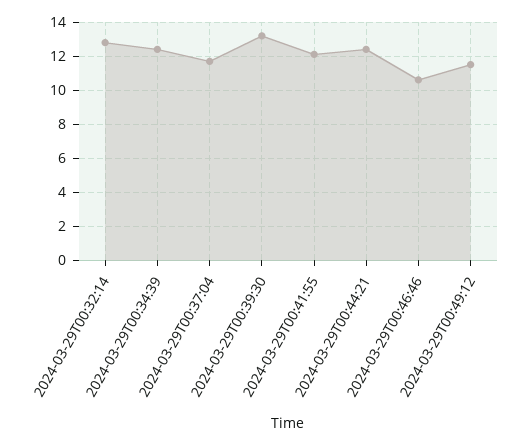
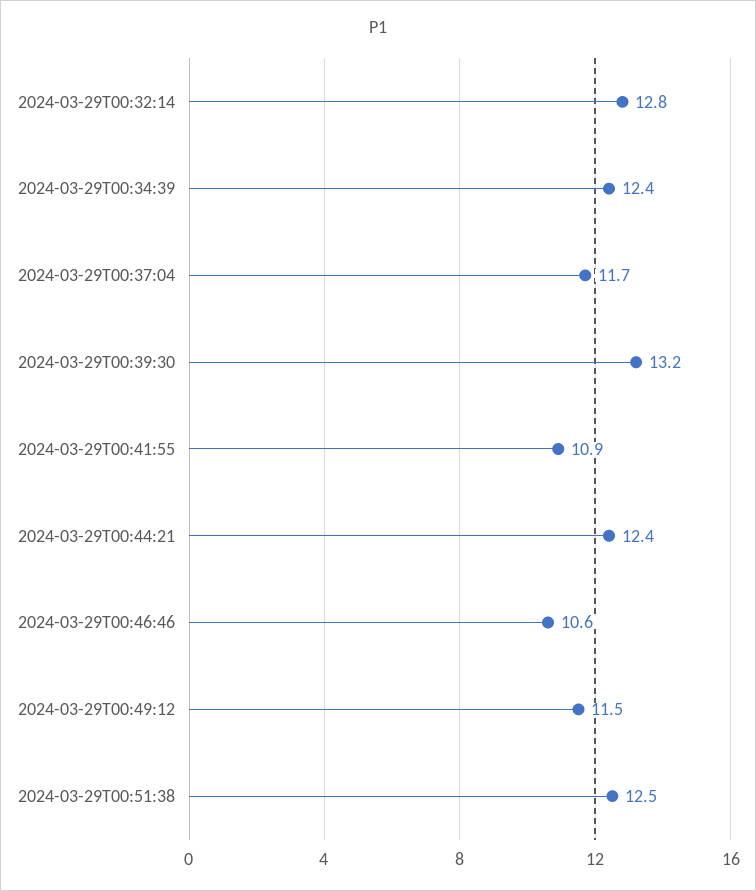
2024-03-29T00:41:55: 12 -> 10.9
2024-03-29T00:51:38: none -> 12.5

